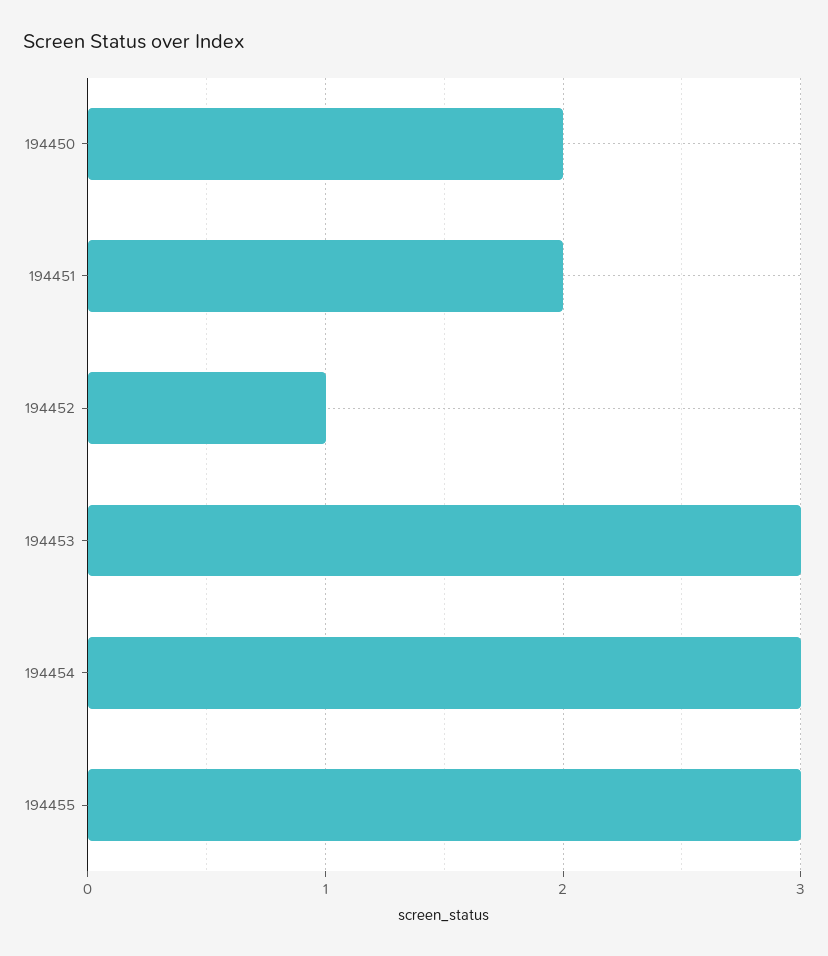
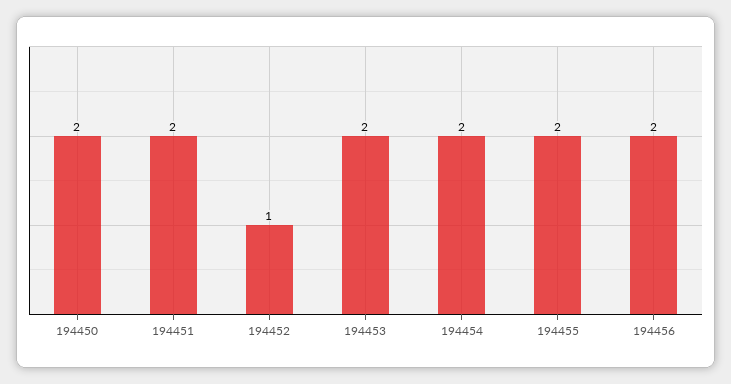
194453: 3 -> 2
194454: 3 -> 2
194455: 3 -> 2
194456: none -> 2

